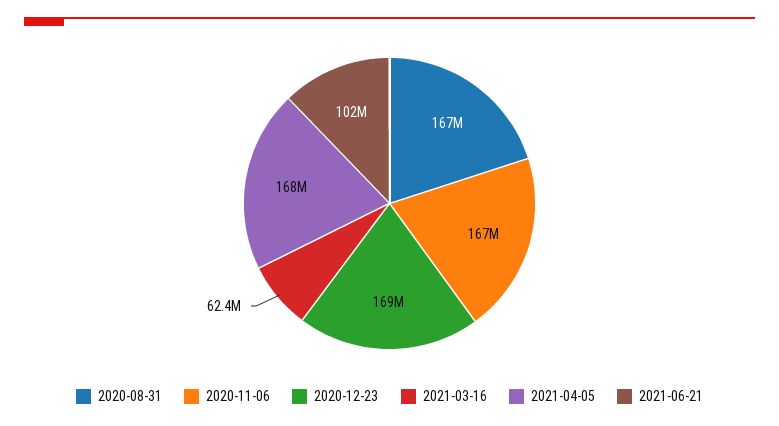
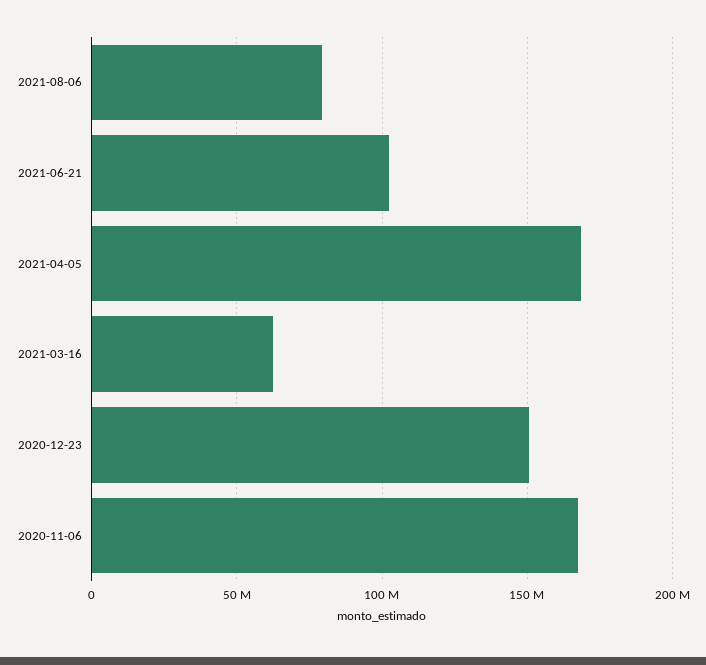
2020-08-31: 167000000 -> none
2020-12-23: 169000000 -> 150000000
2021-08-06: none -> 80000000

